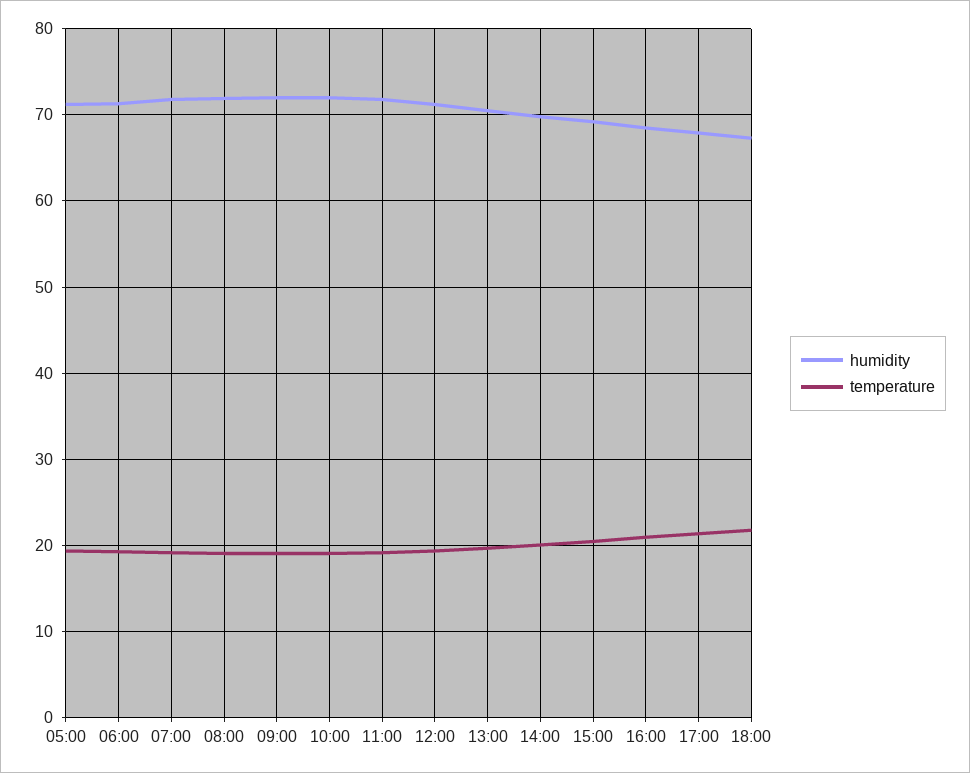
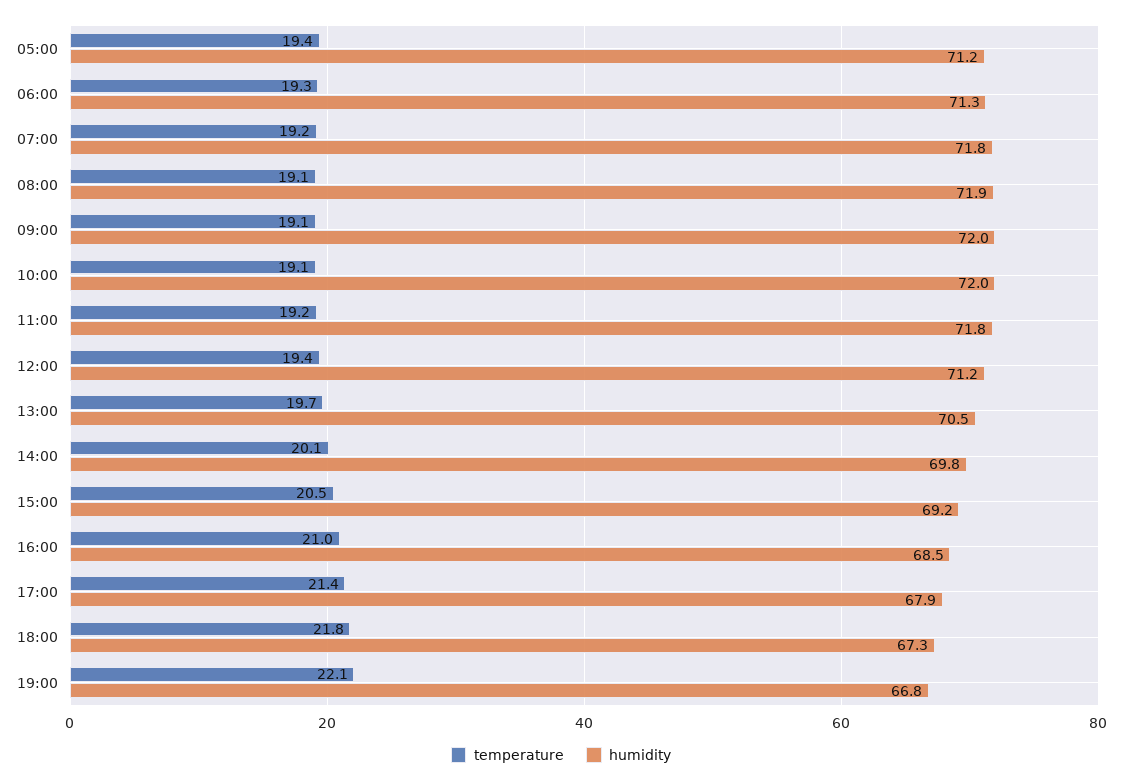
temperature, 19:00: none -> 22.1
humidity, 19:00: none -> 66.8

